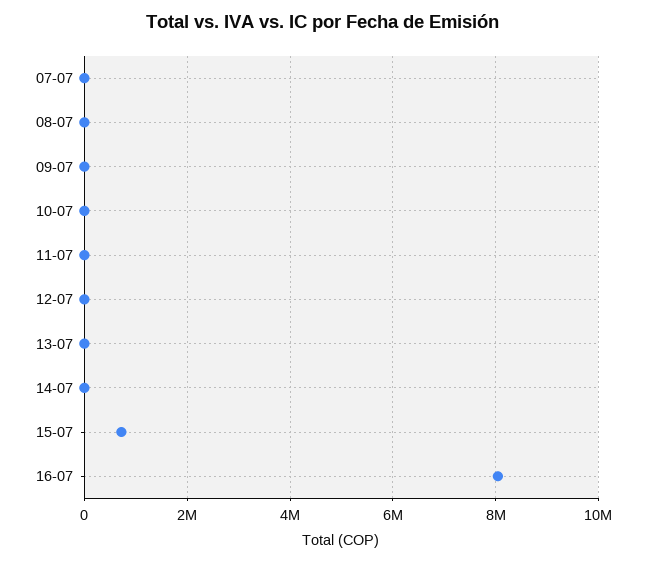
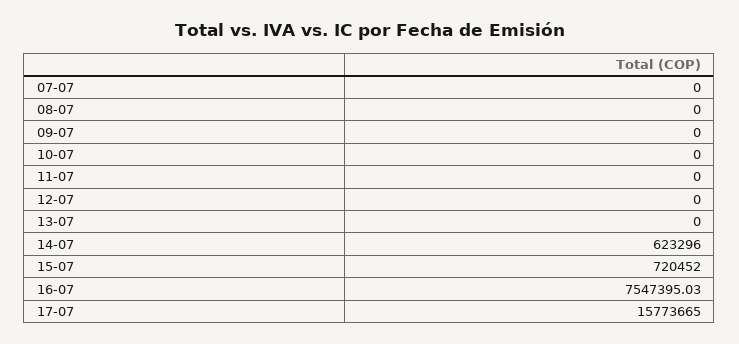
14-07: 0 -> 623296
16-07: 8000000 -> 7547395.03
17-07: none -> 15773665

